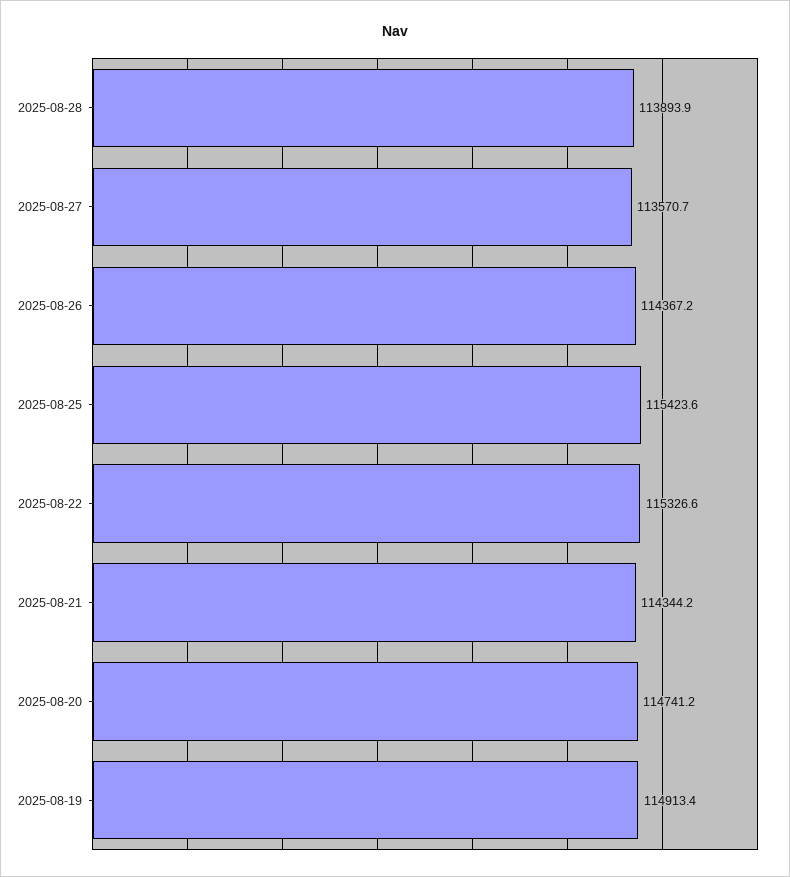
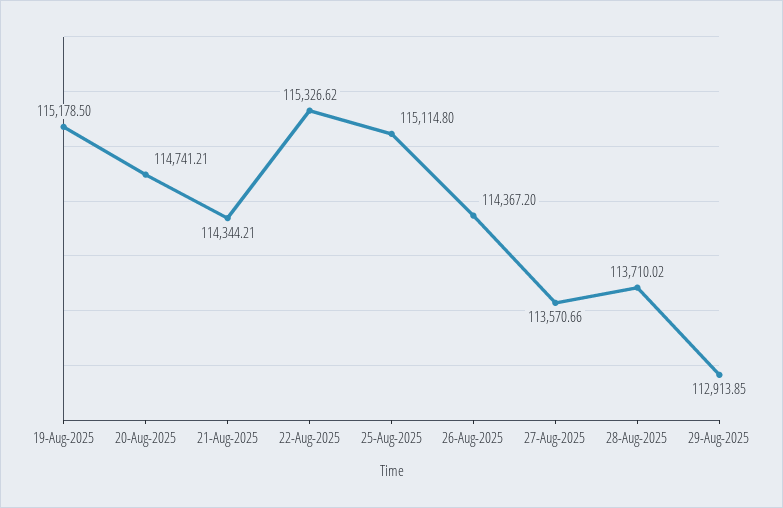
2025-08-28: 113893.9 -> 113710.02
2025-08-25: 115423.6 -> 115114.8
2025-08-19: 114913.4 -> 115178.5
29-Aug-2025: none -> 112913.85

